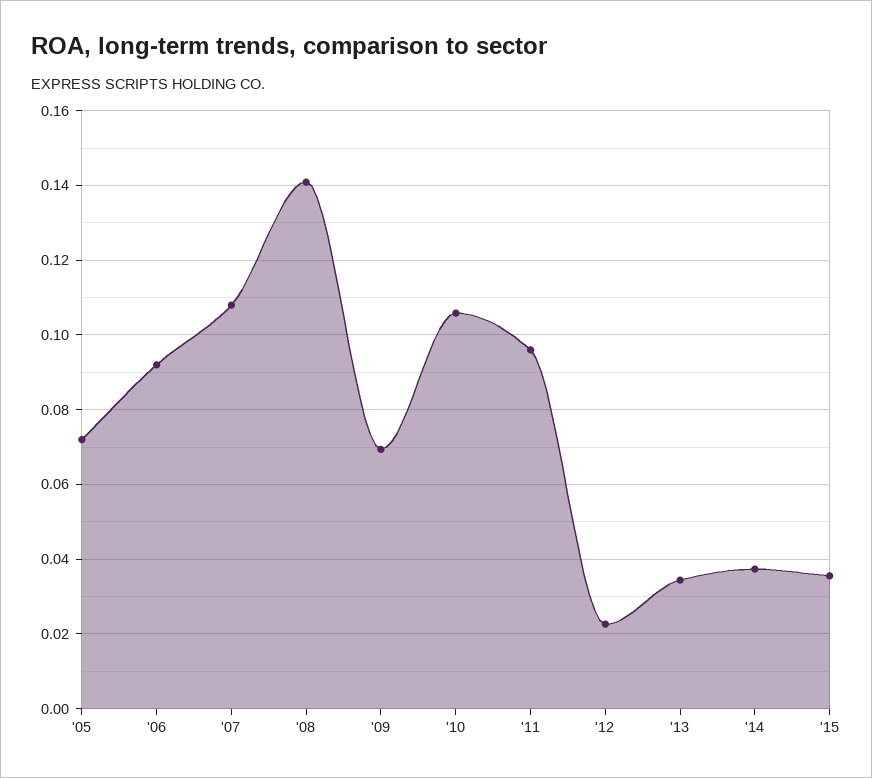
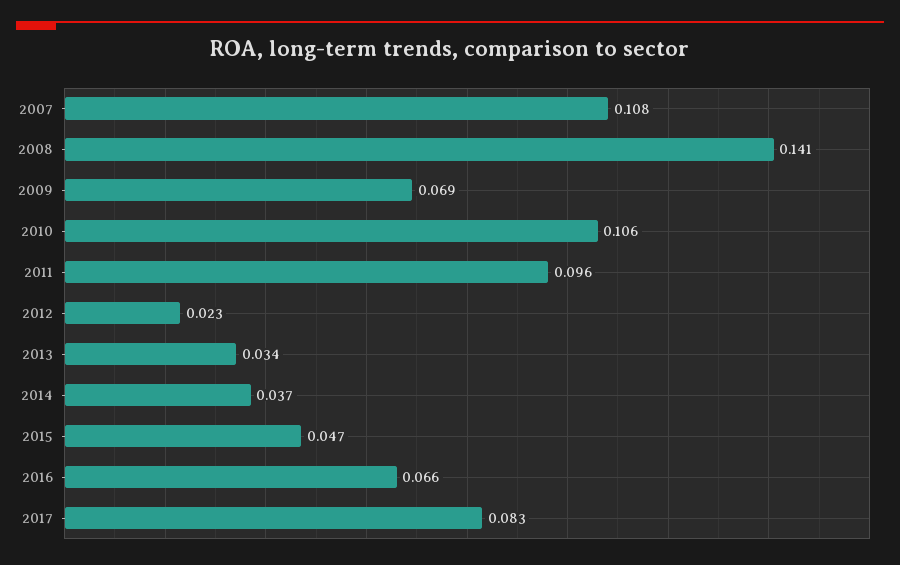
'05: 0.072 -> none
'06: 0.092 -> none
'15: 0.036 -> 0.047
2016: none -> 0.066
2017: none -> 0.083

